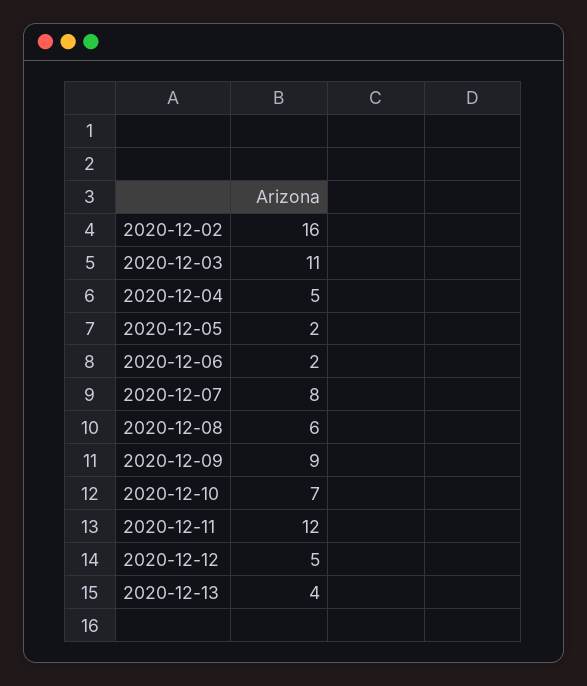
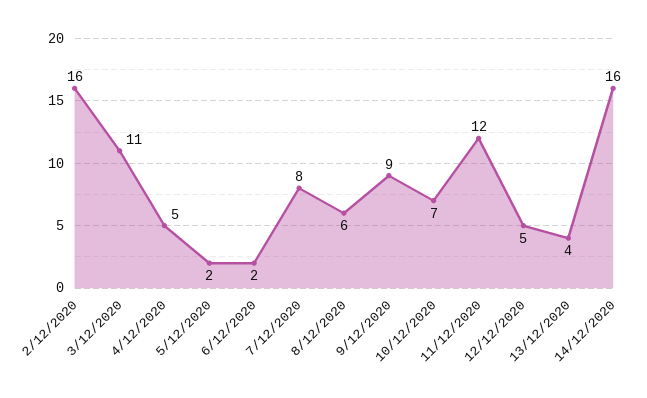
14/12/2020: none -> 16

